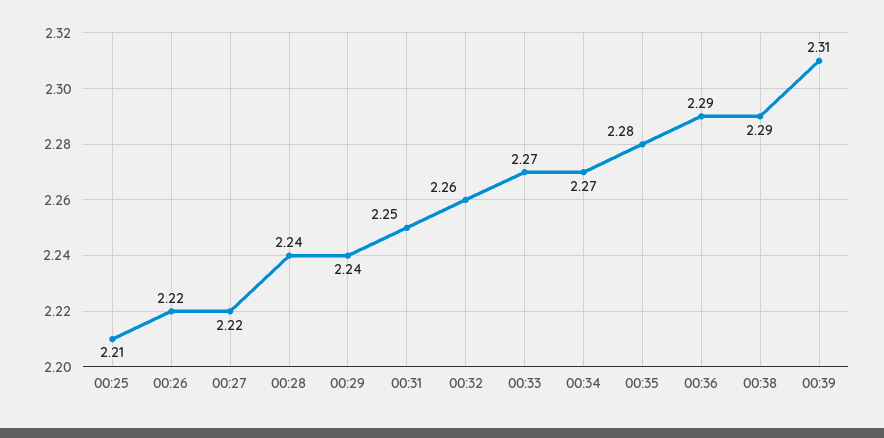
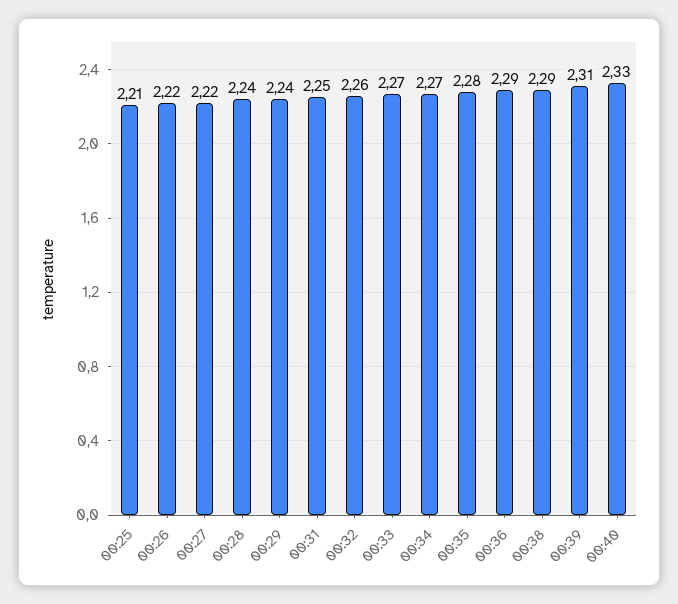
00:40: none -> 2.33

